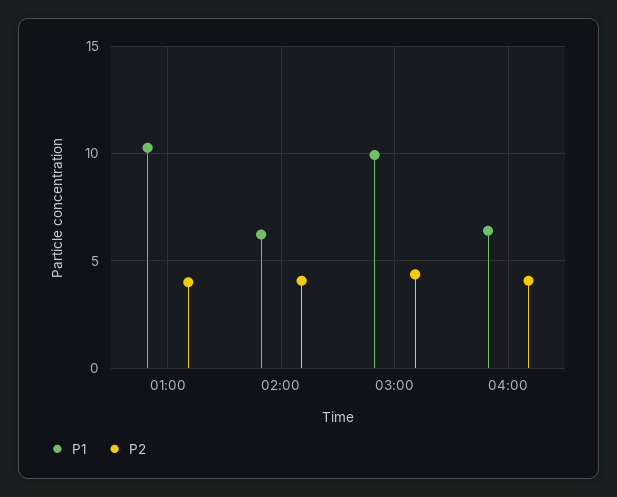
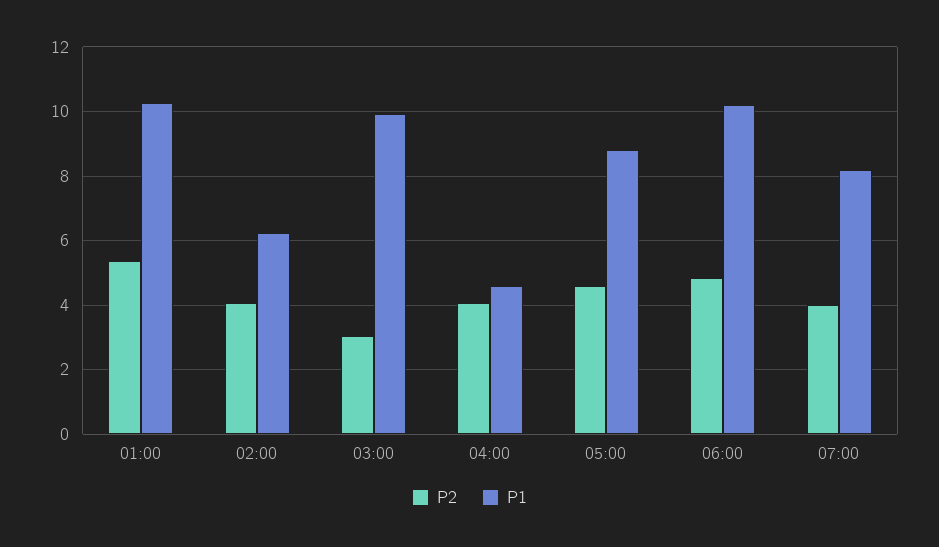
P2, 01:00: 4 -> 5.4
P2, 03:00: 4.5 -> 3
P1, 04:00: 6.5 -> 4.6
P2, 05:00: none -> 4.6
P1, 05:00: none -> 8.8
P2, 06:00: none -> 4.8
P1, 06:00: none -> 10.2
P2, 07:00: none -> 4
P1, 07:00: none -> 8.2

